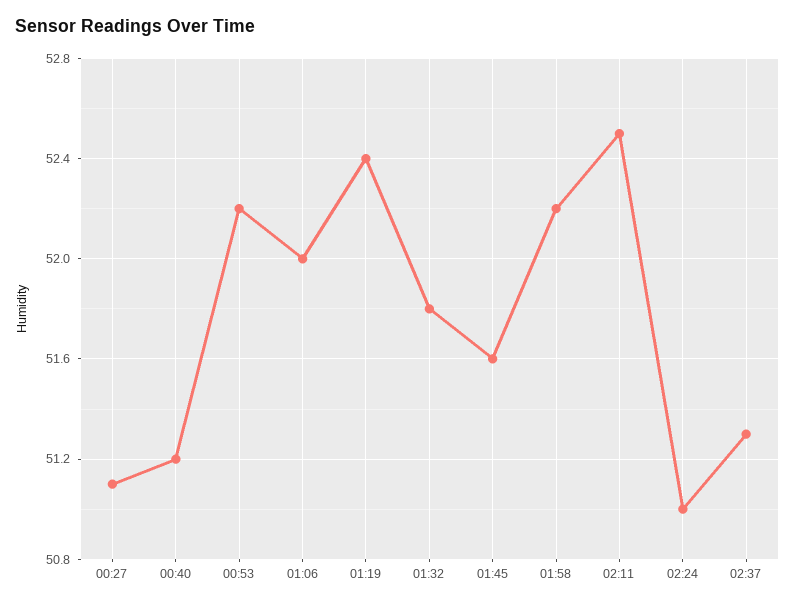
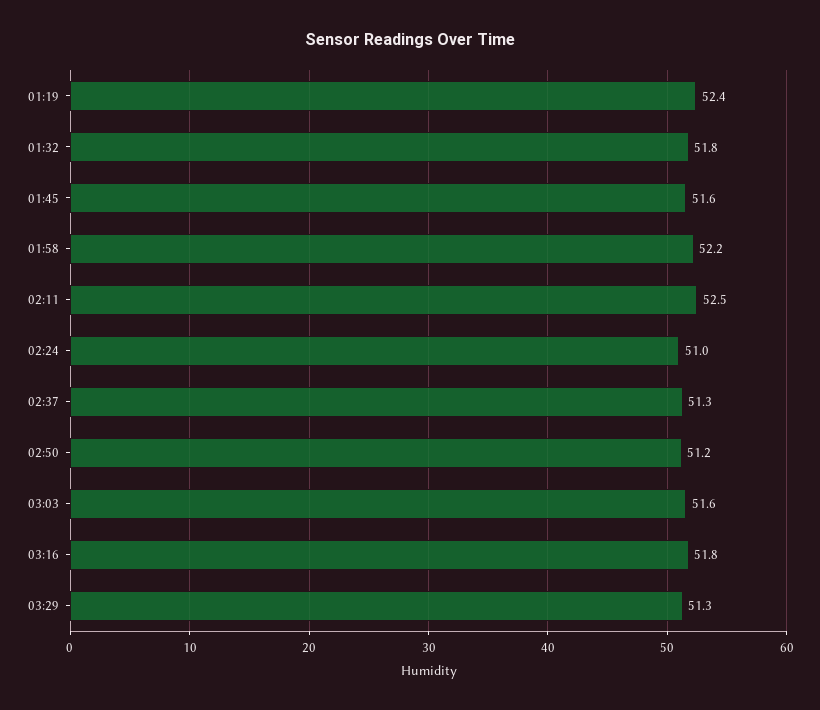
00:27: 51.1 -> none
00:40: 51.2 -> none
00:53: 52.2 -> none
01:06: 52 -> none
02:50: none -> 51.2
03:03: none -> 51.6
03:16: none -> 51.8
03:29: none -> 51.3

